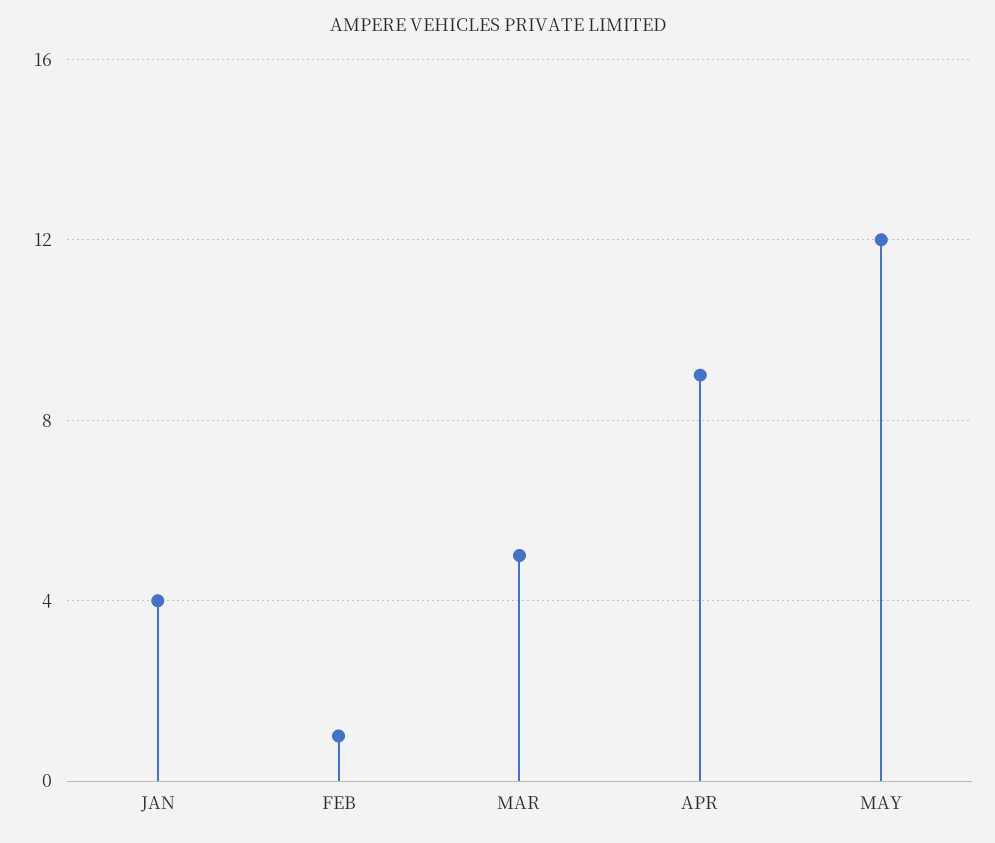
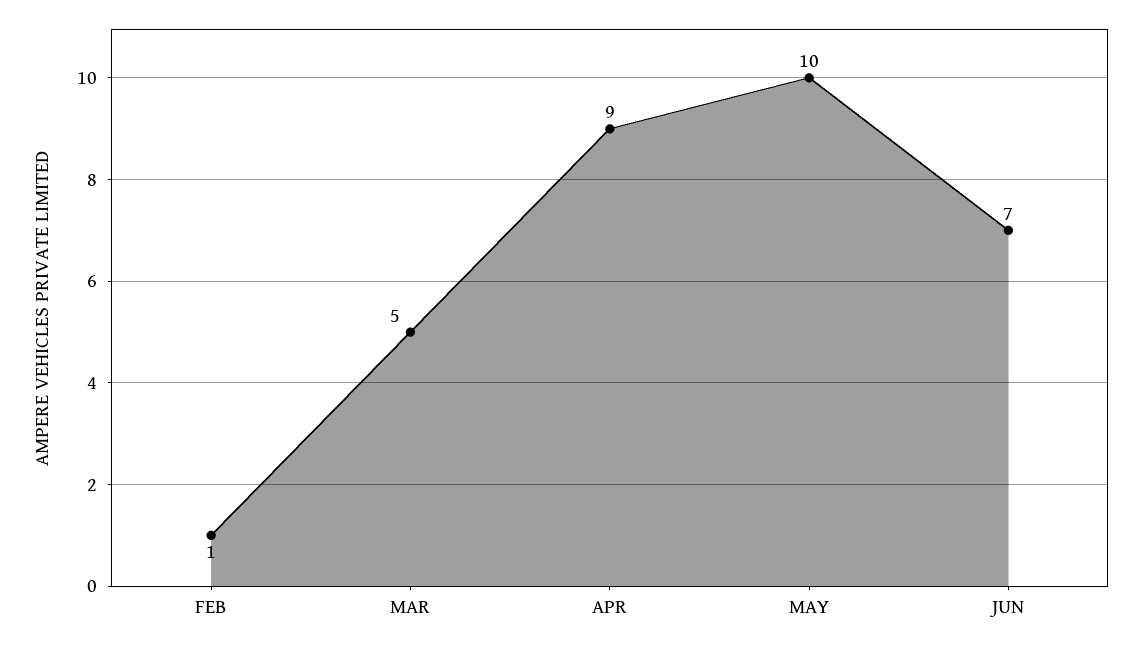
JAN: 4 -> none
MAY: 12 -> 10
JUN: none -> 7

